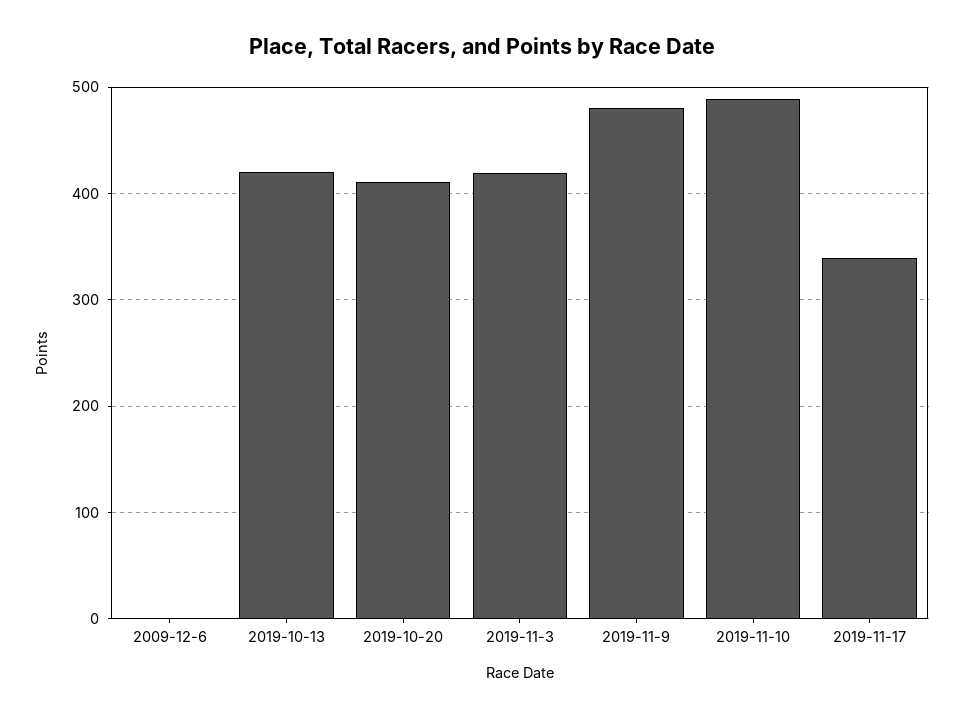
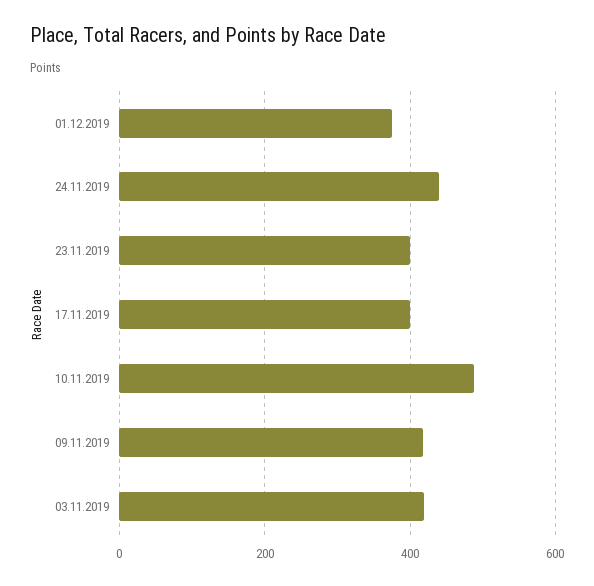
2009-12-6: 0 -> none
2019-10-13: 420 -> none
2019-10-20: 410 -> none
2019-11-9: 480 -> 420
2019-11-17: 340 -> 400
01.12.2019: none -> 380
24.11.2019: none -> 440
23.11.2019: none -> 400

